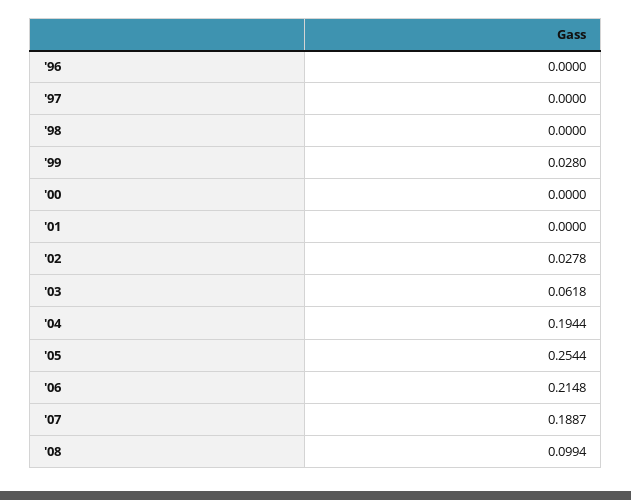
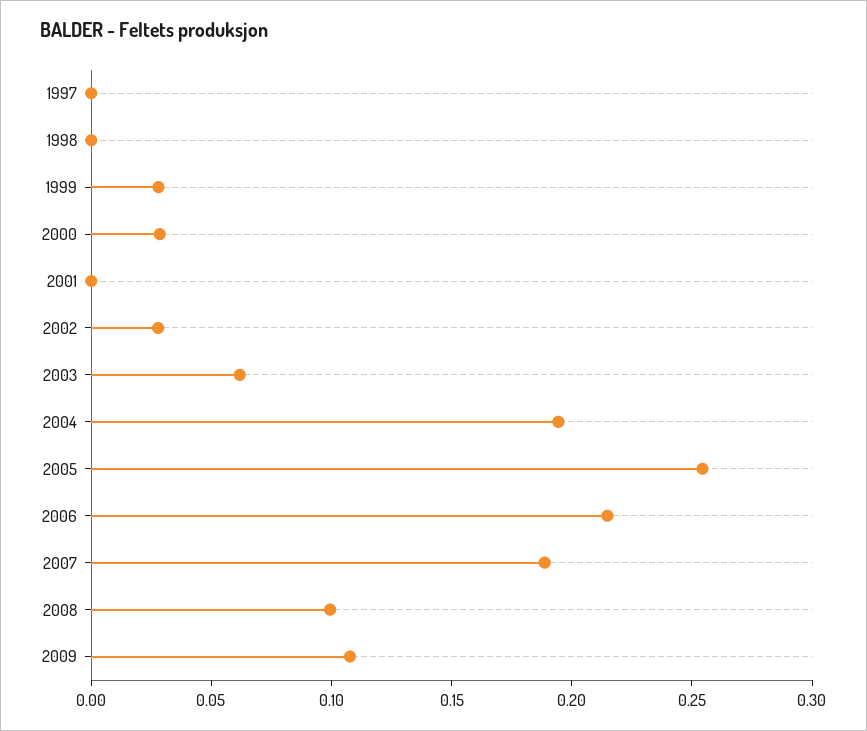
'96: 0 -> none
'00: 0 -> 0.03
2009: none -> 0.11

